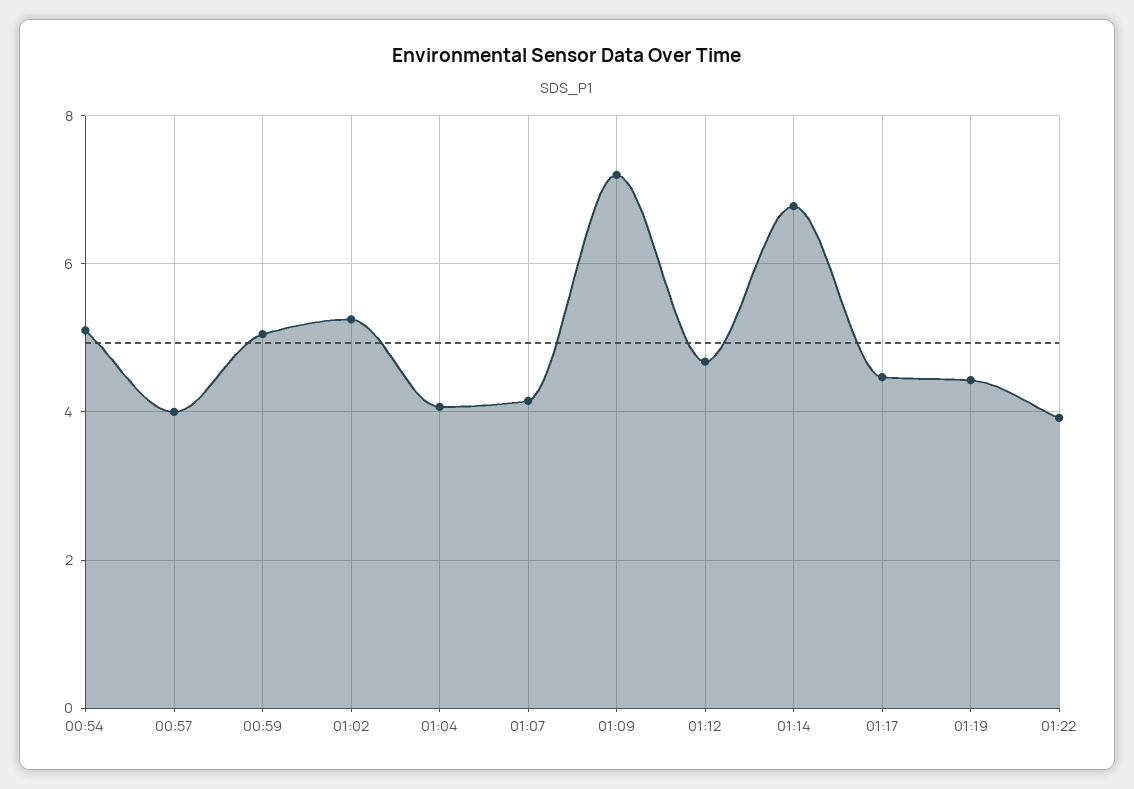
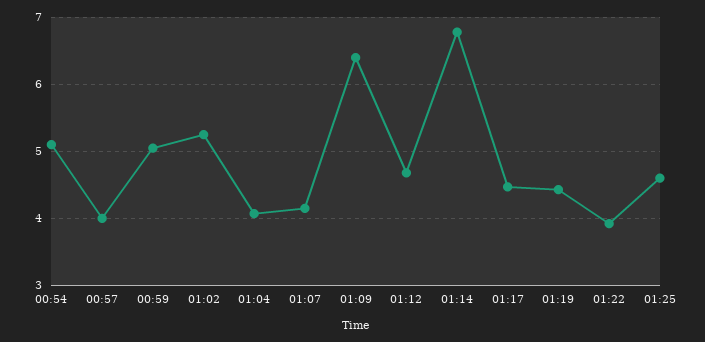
01:09: 7.2 -> 6.4
01:25: none -> 4.6

